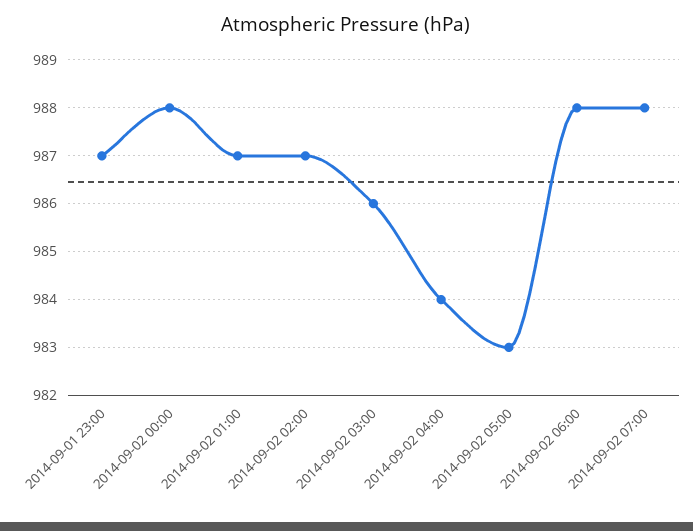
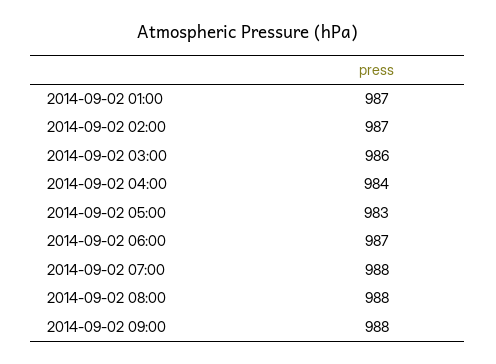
2014-09-01 23:00: 987 -> none
2014-09-02 00:00: 988 -> none
2014-09-02 06:00: 988 -> 987
2014-09-02 08:00: none -> 988
2014-09-02 09:00: none -> 988

